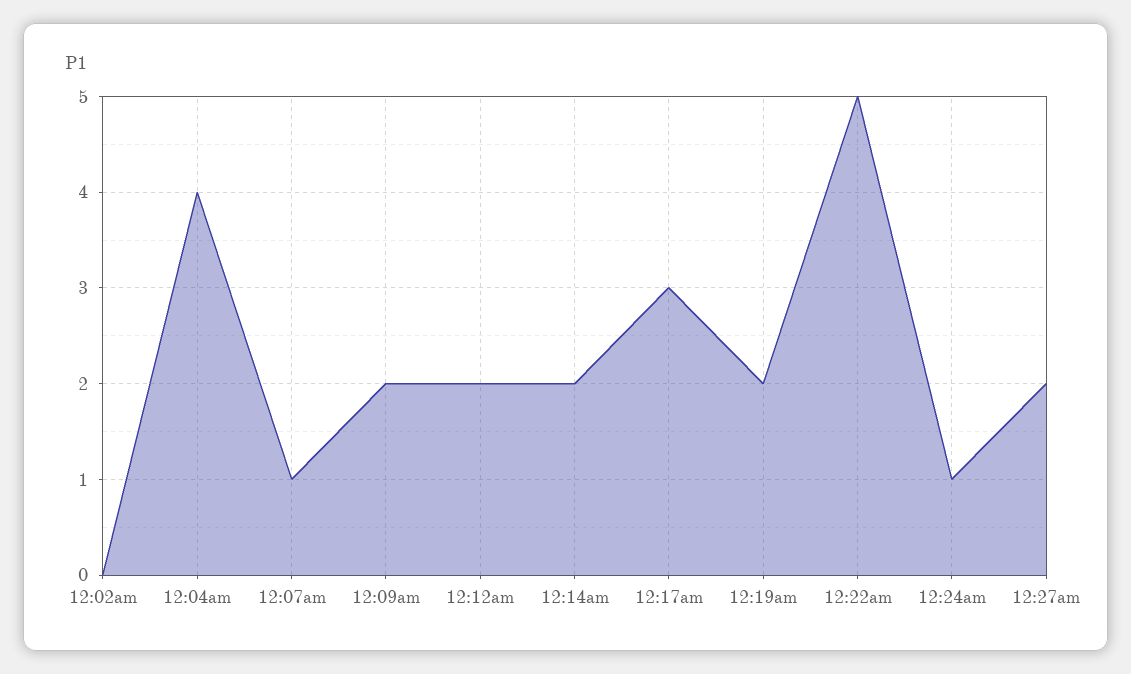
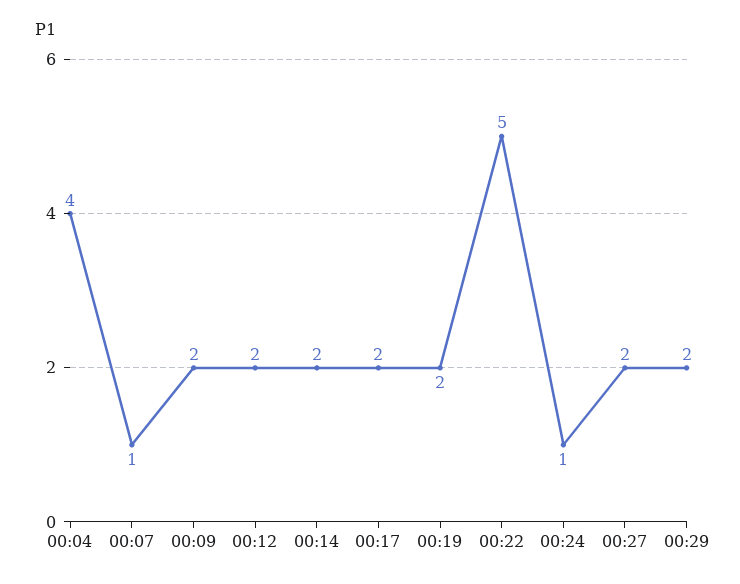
12:02am: 0 -> none
12:17am: 3 -> 2
00:29: none -> 2

